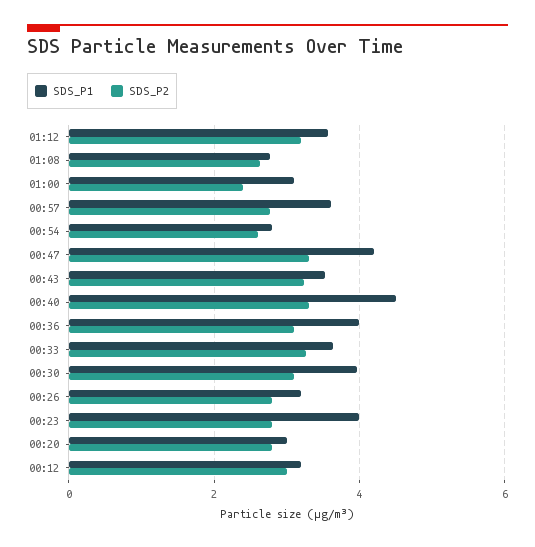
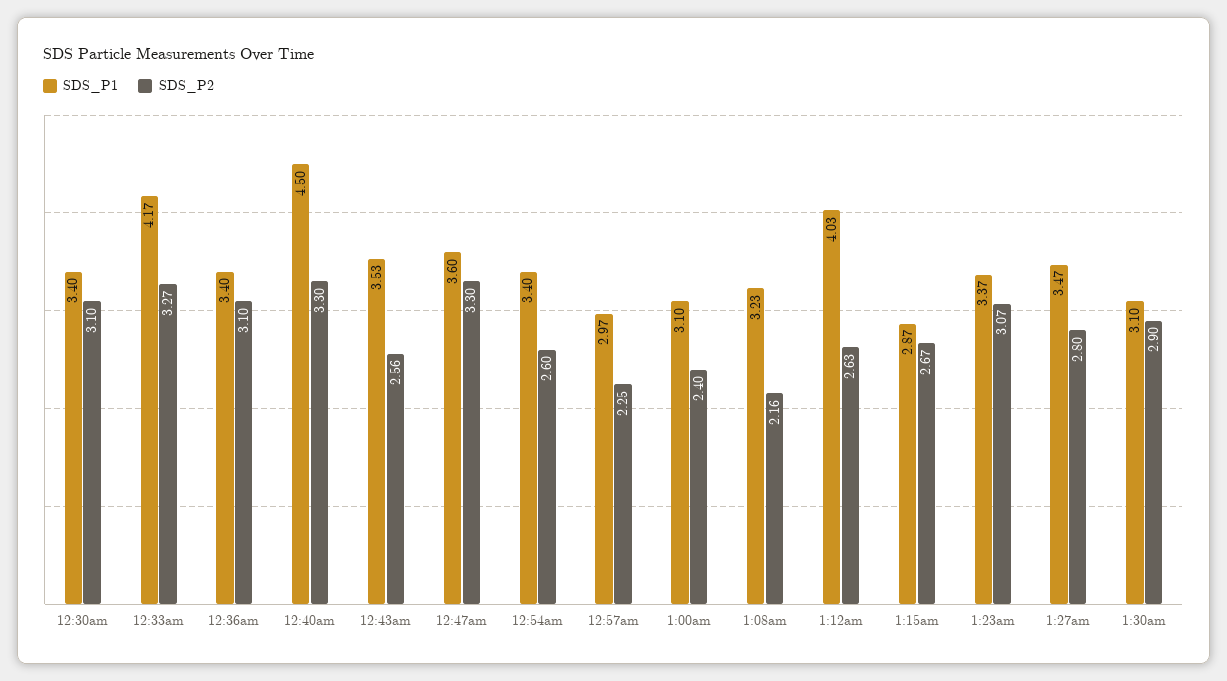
SDS_P1, 01:12: 3.6 -> 4.03
SDS_P2, 01:12: 3.2 -> 2.63
SDS_P1, 01:08: 2.8 -> 3.23
SDS_P2, 01:08: 2.6 -> 2.16
SDS_P1, 00:57: 3.6 -> 2.97
SDS_P2, 00:57: 2.8 -> 2.25
SDS_P1, 00:54: 2.8 -> 3.4
SDS_P1, 00:47: 4.2 -> 3.6
SDS_P2, 00:43: 3.2 -> 2.56
SDS_P1, 00:36: 4 -> 3.4
SDS_P1, 00:33: 3.6 -> 4.17
SDS_P1, 00:30: 4 -> 3.4
SDS_P1, 00:26: 3.2 -> none
SDS_P2, 00:26: 2.8 -> none
SDS_P1, 00:23: 4 -> none
SDS_P2, 00:23: 2.8 -> none
SDS_P1, 00:20: 3 -> none
SDS_P2, 00:20: 2.8 -> none
SDS_P1, 00:12: 3.2 -> none
SDS_P2, 00:12: 3 -> none
SDS_P1, 1:15am: none -> 2.87
SDS_P2, 1:15am: none -> 2.67
SDS_P1, 1:23am: none -> 3.37
SDS_P2, 1:23am: none -> 3.07
SDS_P1, 1:27am: none -> 3.47
SDS_P2, 1:27am: none -> 2.8
SDS_P1, 1:30am: none -> 3.1
SDS_P2, 1:30am: none -> 2.9

